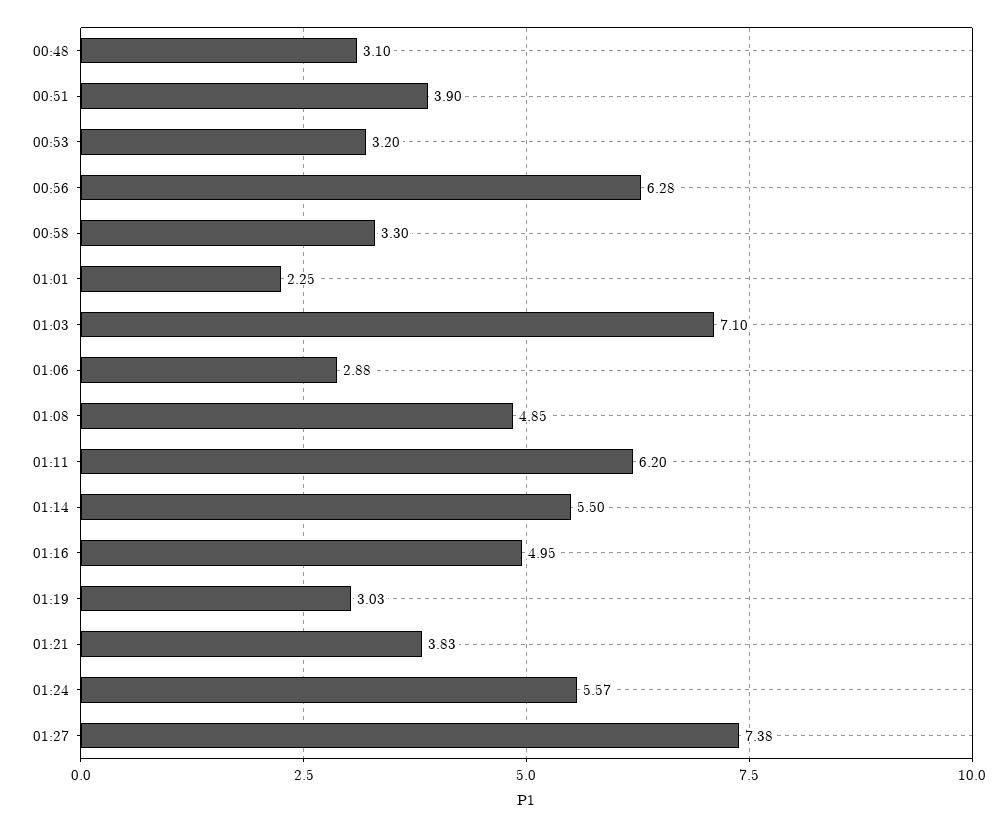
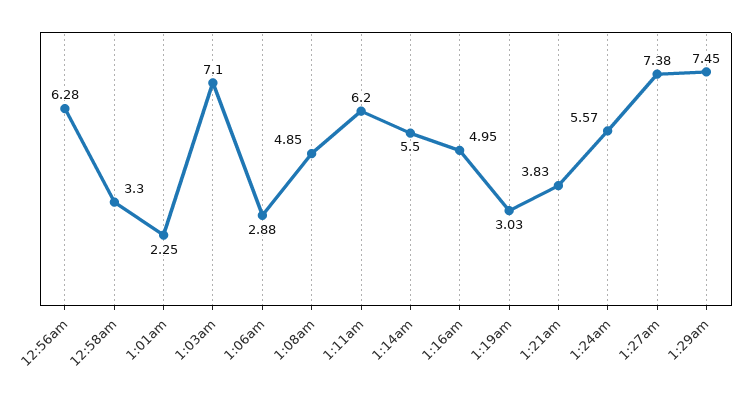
00:48: 3.1 -> none
00:51: 3.9 -> none
00:53: 3.2 -> none
1:29am: none -> 7.45

